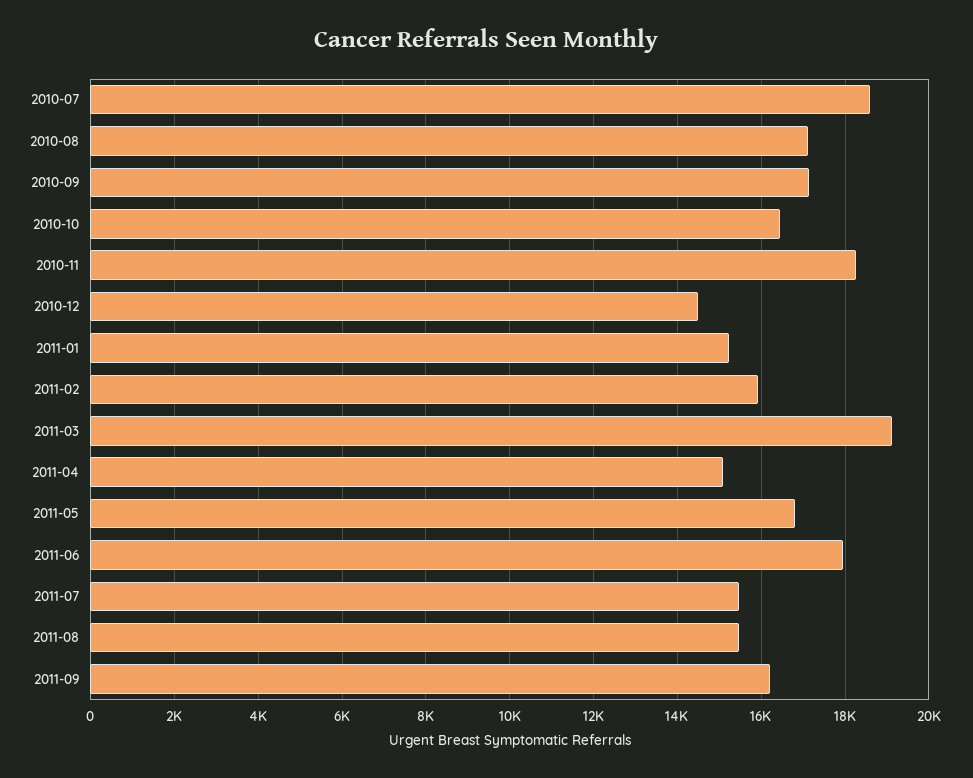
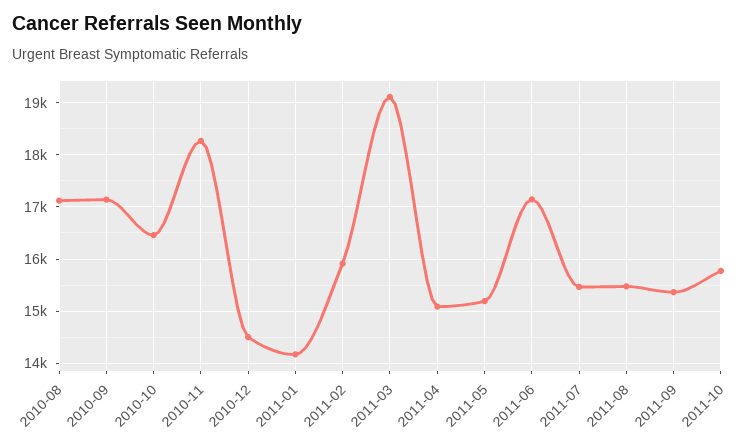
2010-07: 18600 -> none
2011-01: 15200 -> 14200
2011-05: 16800 -> 15200
2011-06: 18000 -> 17200
2011-09: 16200 -> 15400
2011-10: none -> 15800

